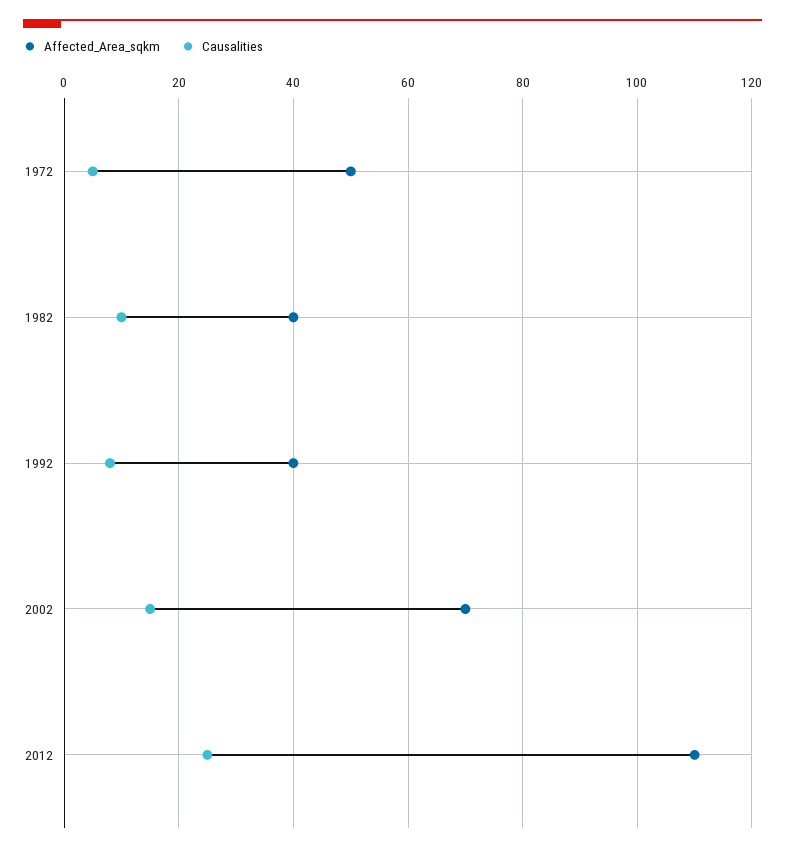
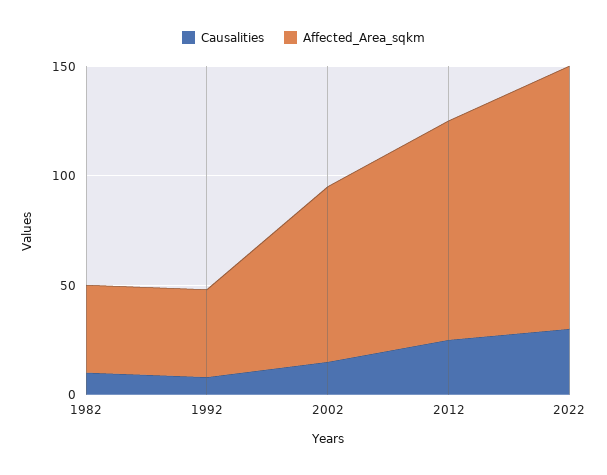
Affected_Area_sqkm, 1972: 50 -> none
Causalities, 1972: 5 -> none
Affected_Area_sqkm, 2002: 70 -> 80
Affected_Area_sqkm, 2012: 110 -> 100
Causalities, 2022: none -> 30
Affected_Area_sqkm, 2022: none -> 120

